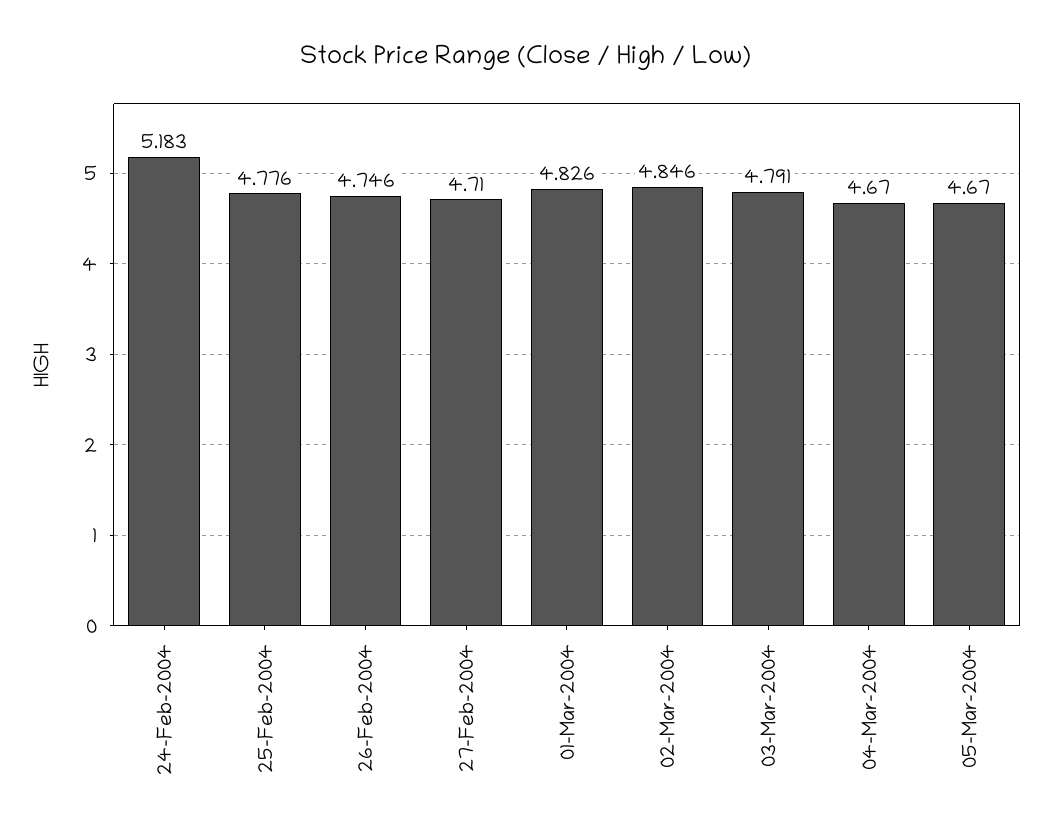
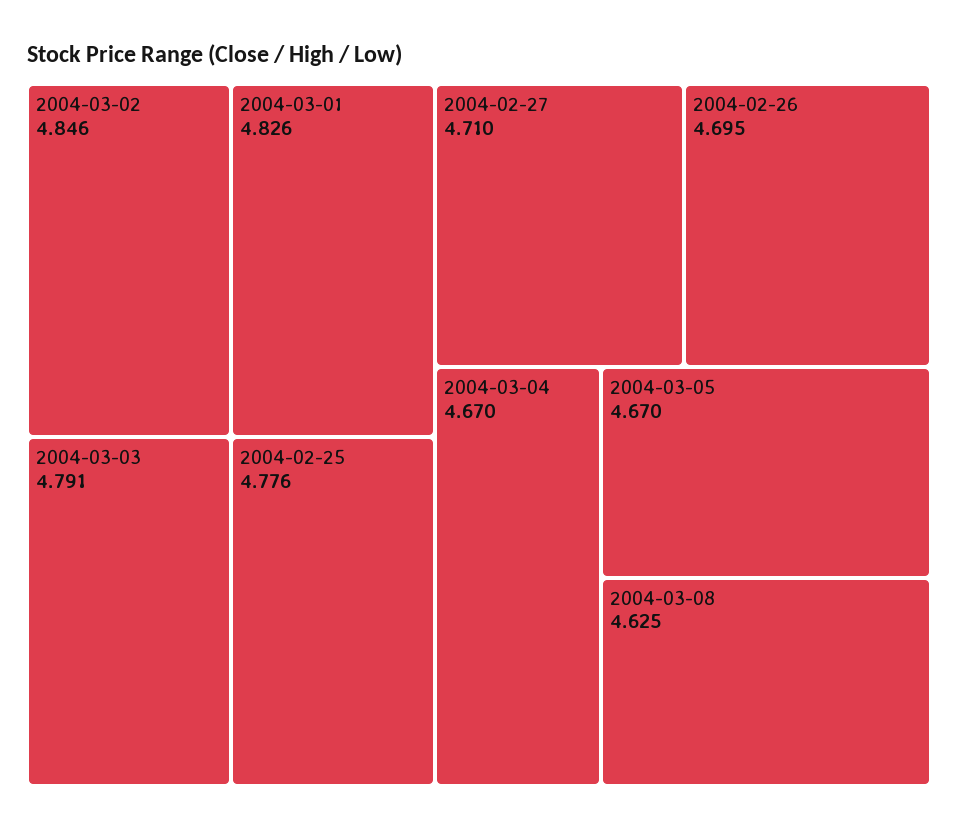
24-Feb-2004: 5.183 -> none
26-Feb-2004: 4.746 -> 4.695
2004-03-08: none -> 4.625

